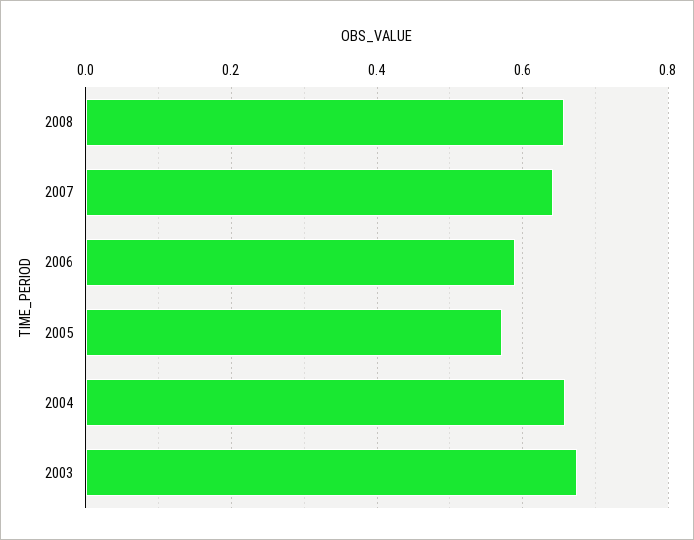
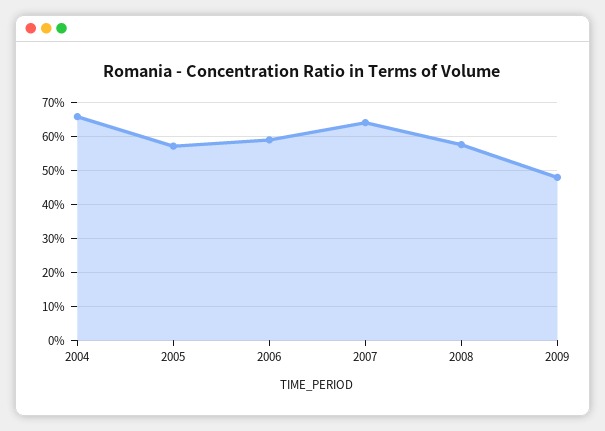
2008: 0.66 -> 0.58
2003: 0.68 -> none
2009: none -> 0.48

